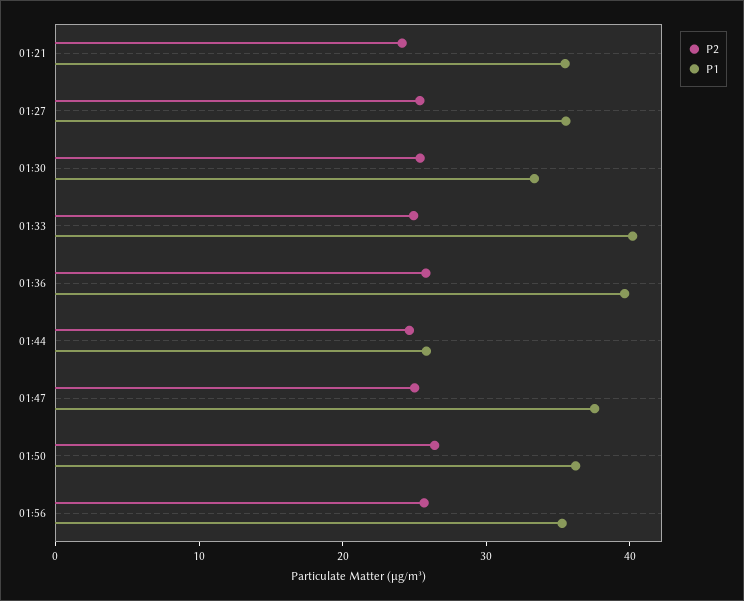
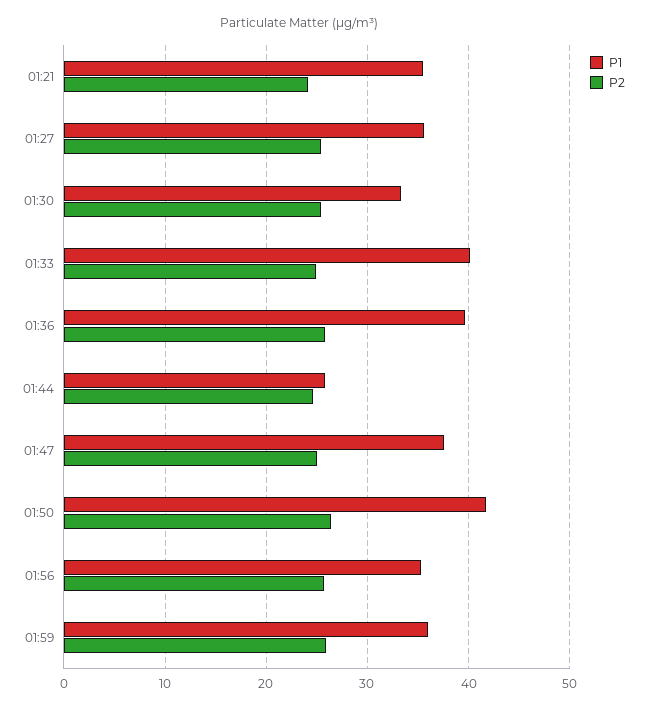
P1, 01:50: 36 -> 42
P1, 01:59: none -> 36
P2, 01:59: none -> 26

